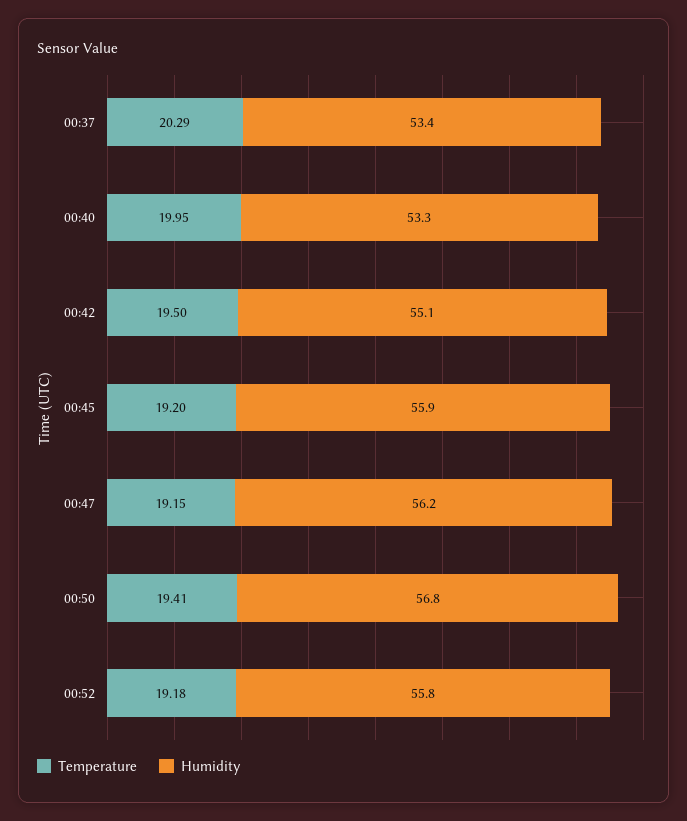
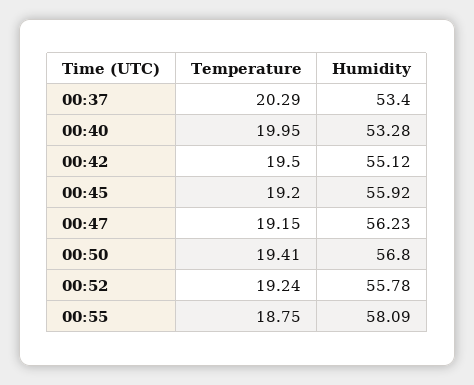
Temperature, 00:52: 19.18 -> 19.24
Temperature, 00:55: none -> 18.75
Humidity, 00:55: none -> 58.09

